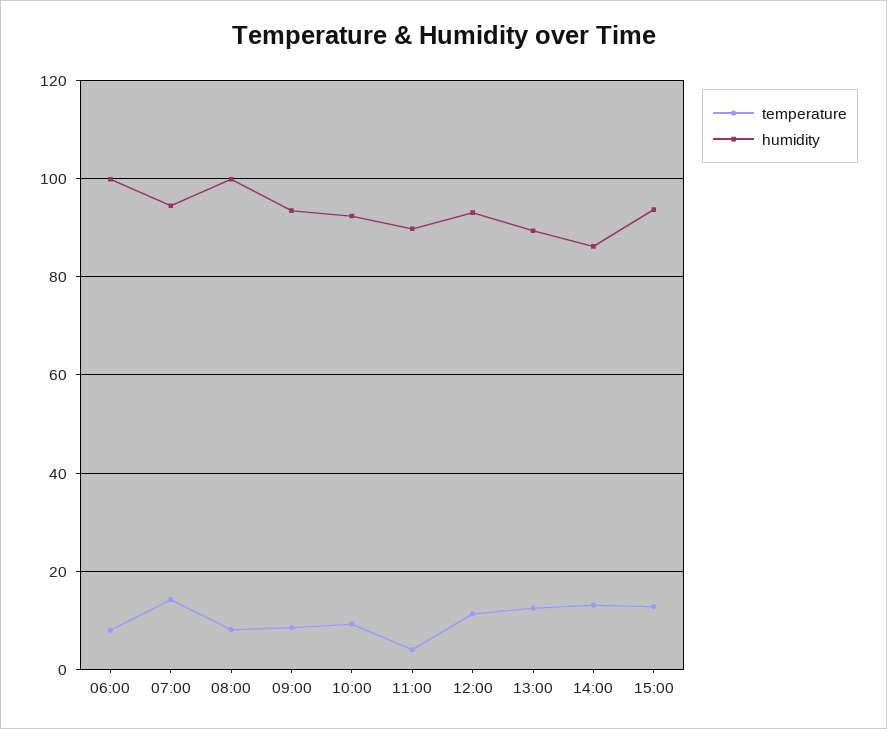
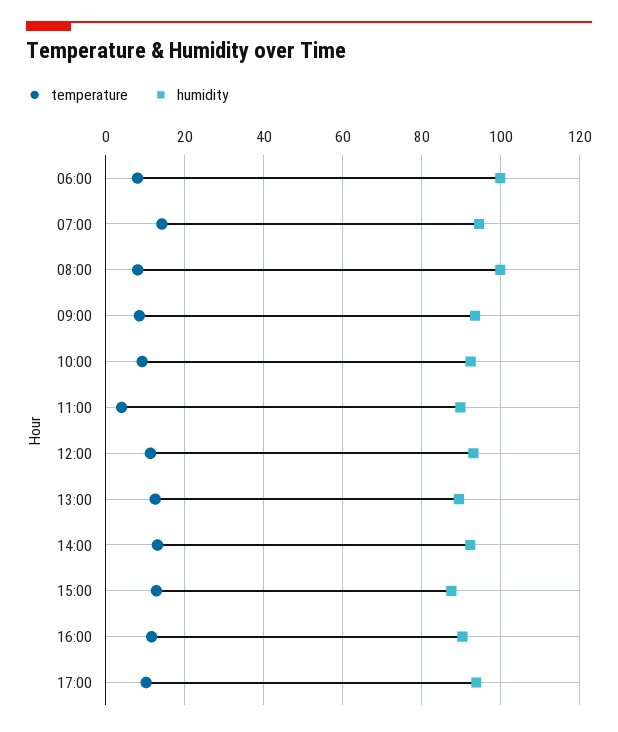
humidity, 14:00: 86 -> 92
humidity, 15:00: 94 -> 88
temperature, 16:00: none -> 12
humidity, 16:00: none -> 90
temperature, 17:00: none -> 10
humidity, 17:00: none -> 94

